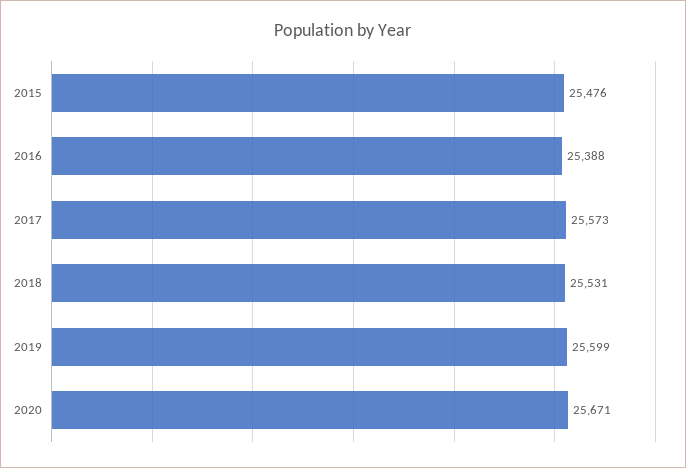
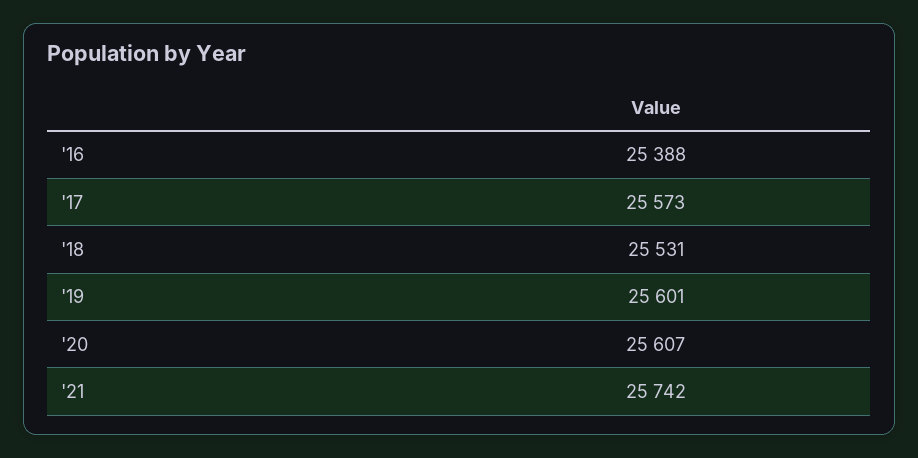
2015: 25476 -> none
2019: 25599 -> 25601
2020: 25671 -> 25607
'21: none -> 25742

